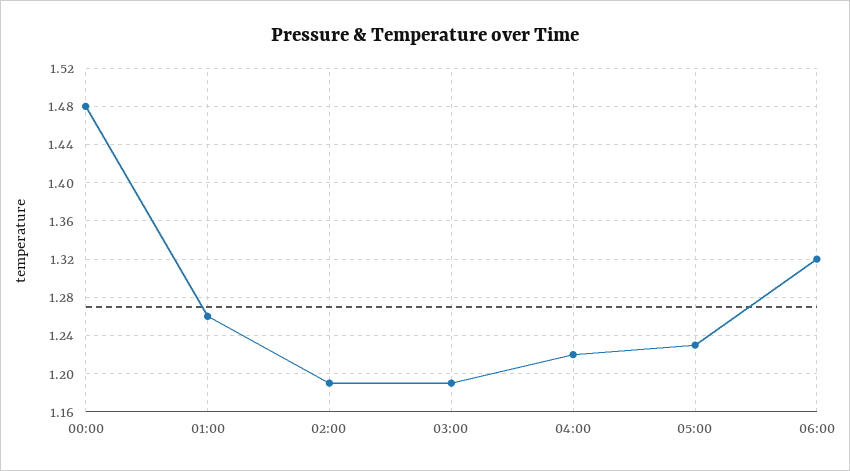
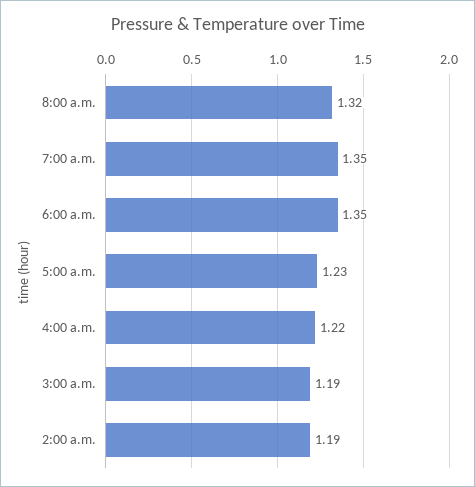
00:00: 1.48 -> none
01:00: 1.26 -> none
06:00: 1.32 -> 1.35
8:00 a.m.: none -> 1.32
7:00 a.m.: none -> 1.35

